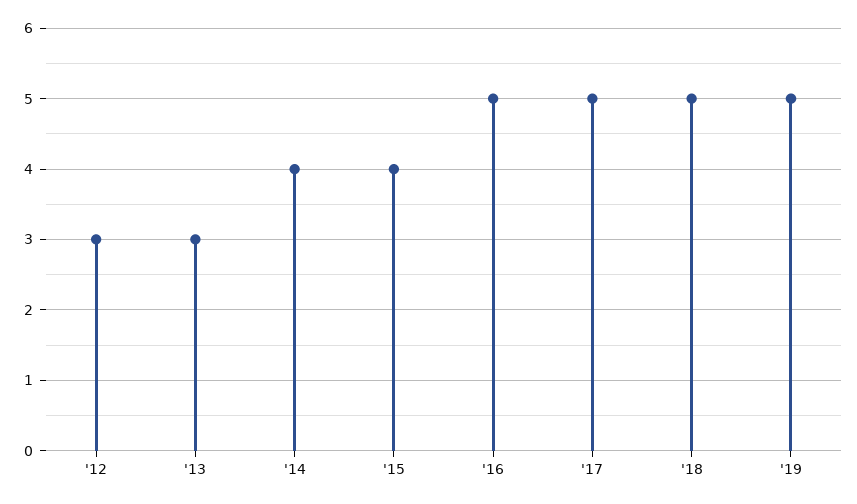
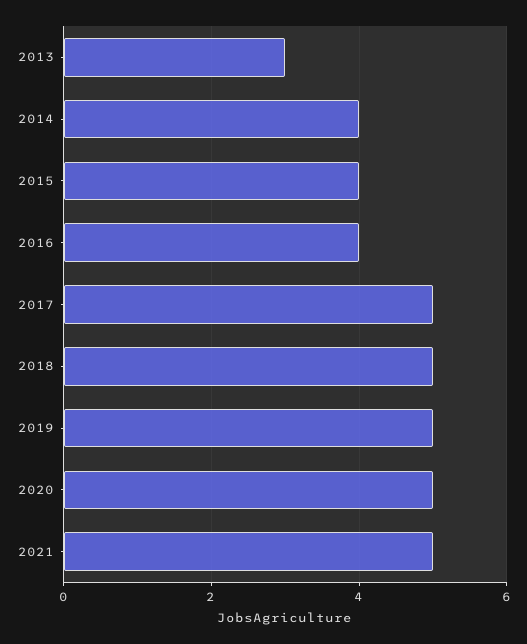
'12: 3 -> none
'16: 5 -> 4
2020: none -> 5
2021: none -> 5

